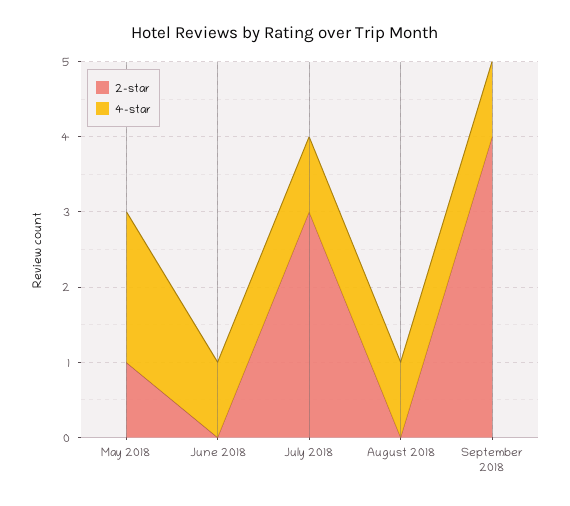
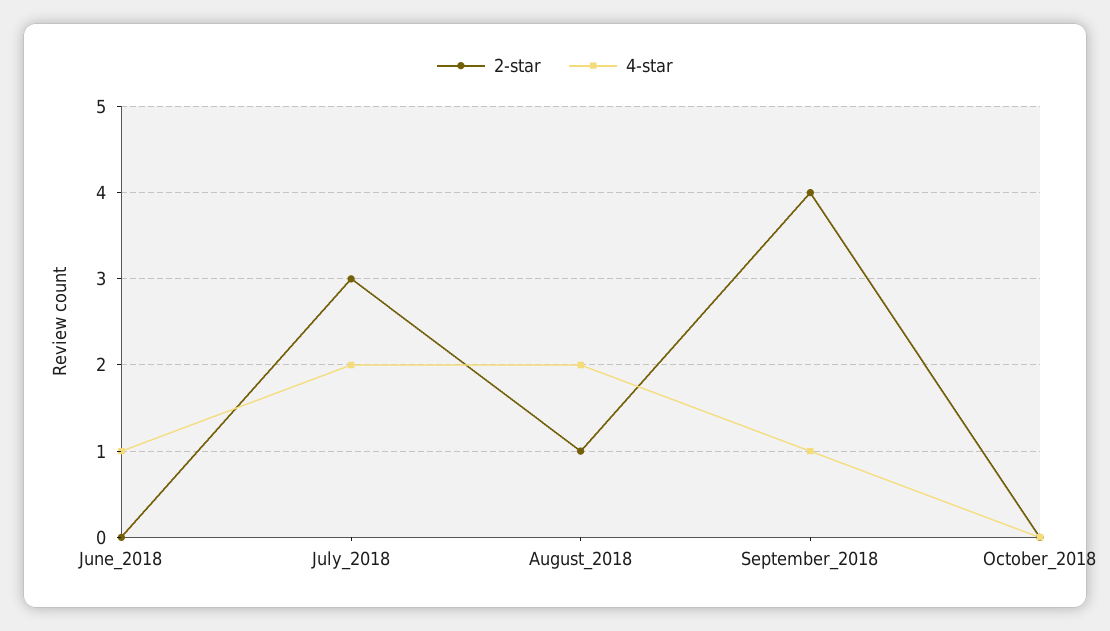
2-star, May 2018: 1 -> none
4-star, May 2018: 2 -> none
4-star, July 2018: 1 -> 2
2-star, August 2018: 0 -> 1
4-star, August 2018: 1 -> 2
2-star, October_2018: none -> 0
4-star, October_2018: none -> 0

